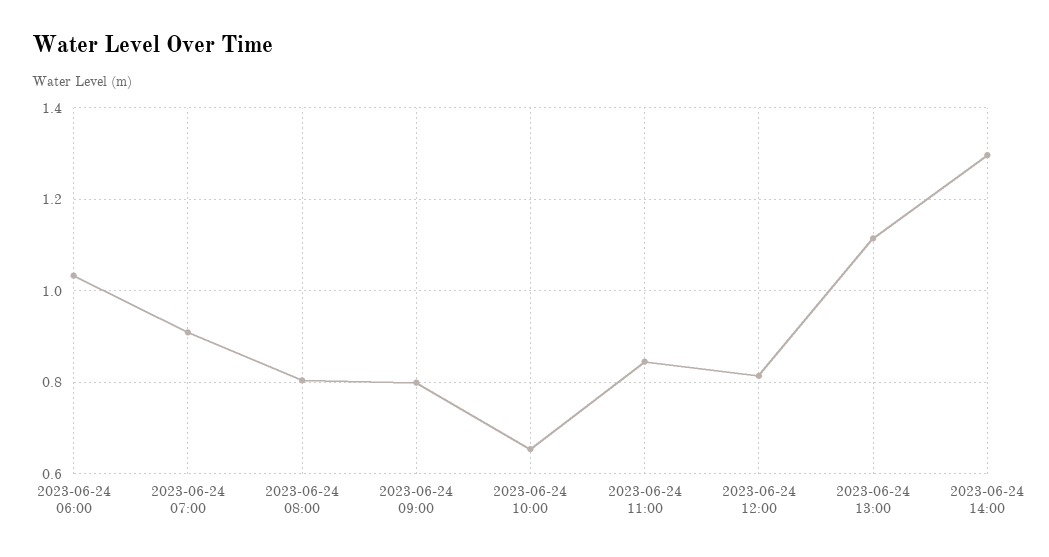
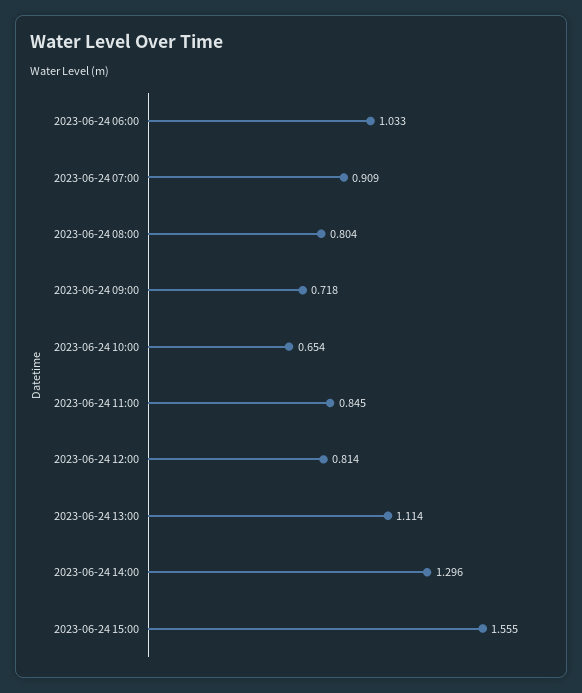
2023-06-24 09:00: 0.8 -> 0.718
2023-06-24 15:00: none -> 1.555

